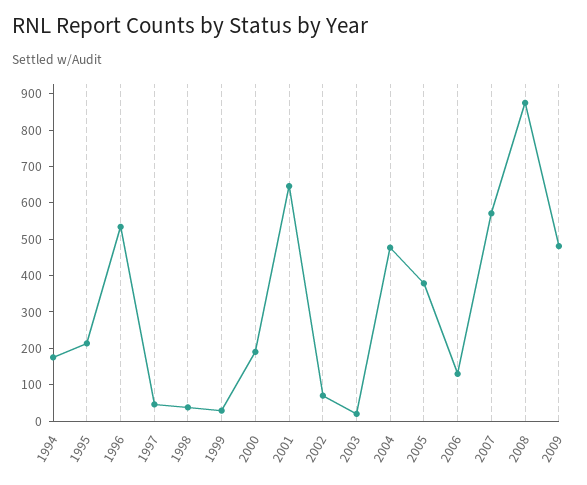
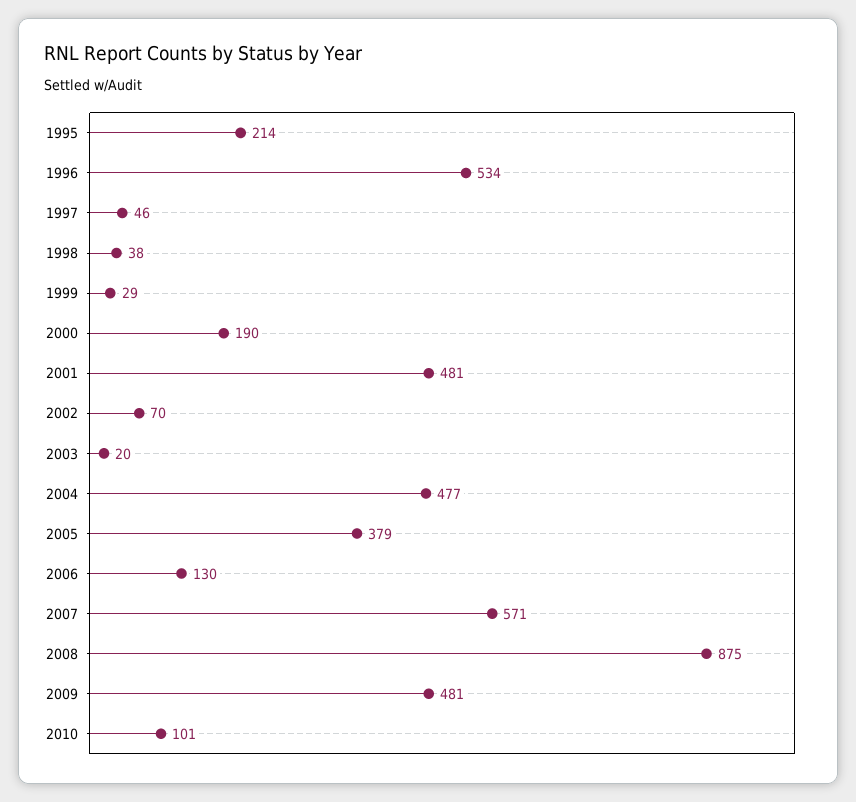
1994: 175 -> none
2001: 650 -> 481
2010: none -> 101

